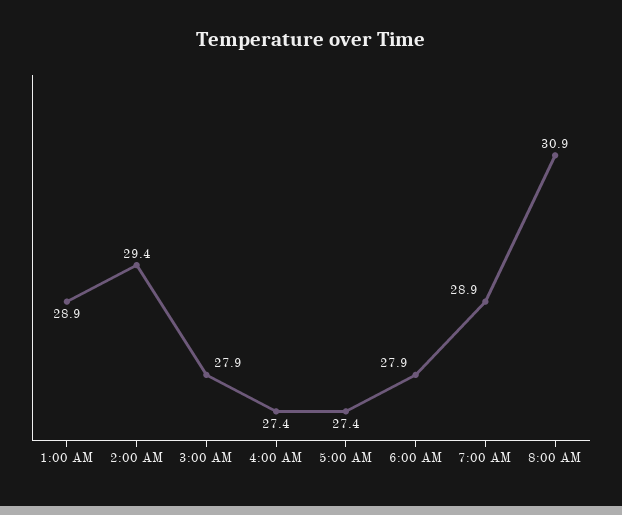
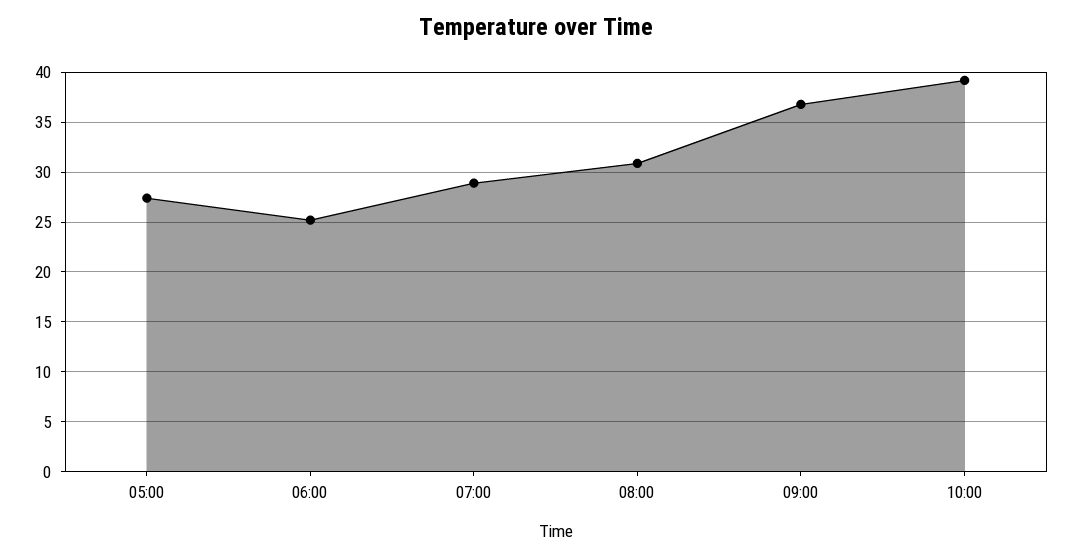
1:00 AM: 28.9 -> none
2:00 AM: 29.4 -> none
3:00 AM: 27.9 -> none
4:00 AM: 27.4 -> none
6:00 AM: 27.9 -> 25
09:00: none -> 37
10:00: none -> 39

